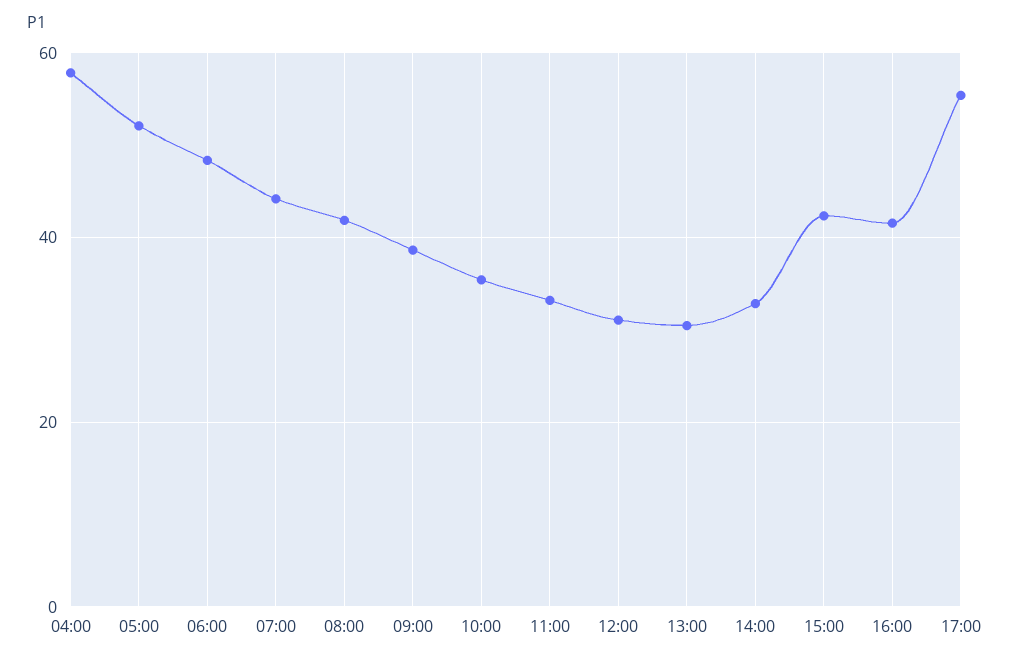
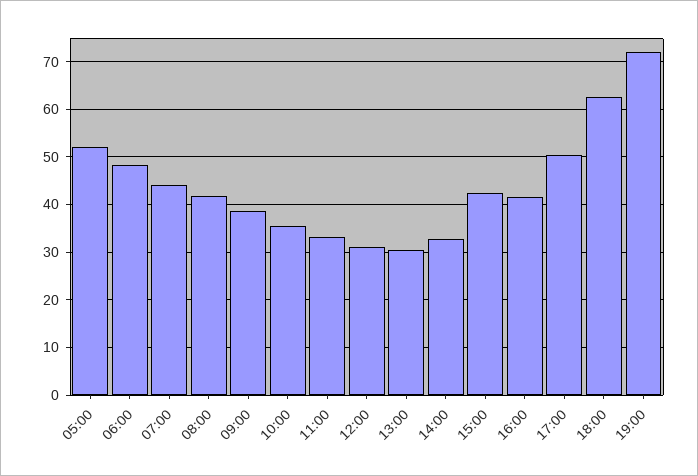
04:00: 58 -> none
17:00: 56 -> 50
18:00: none -> 62
19:00: none -> 72

